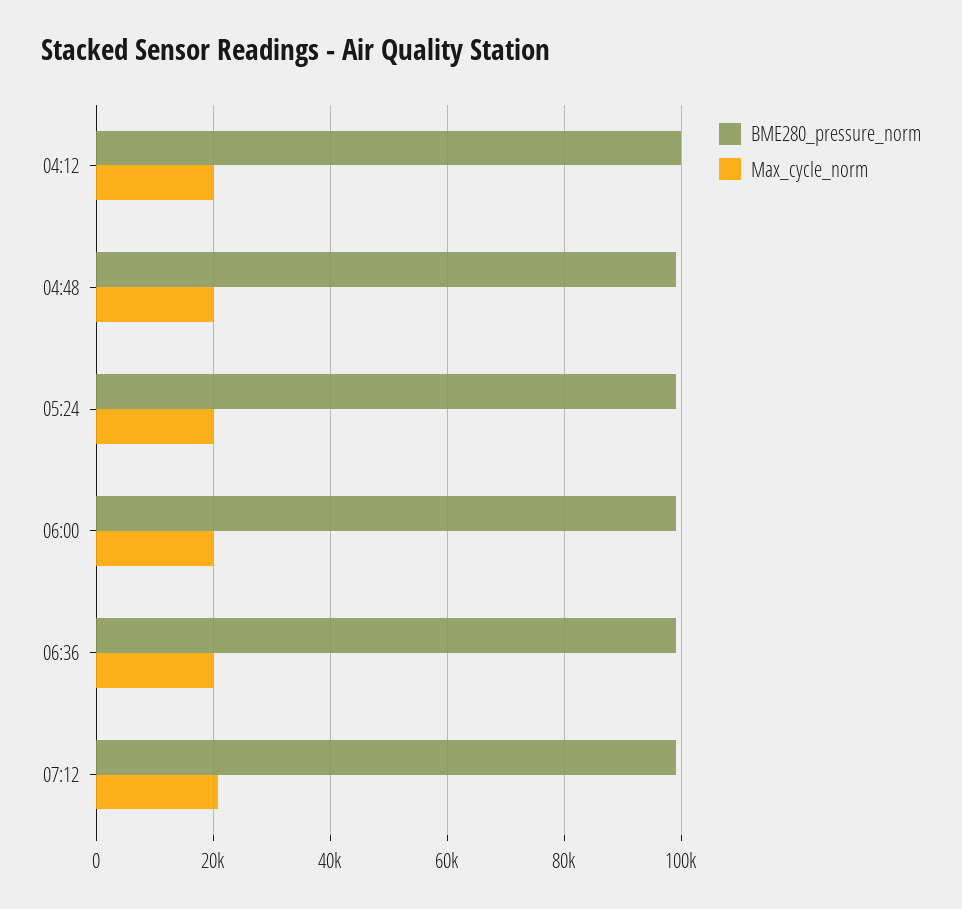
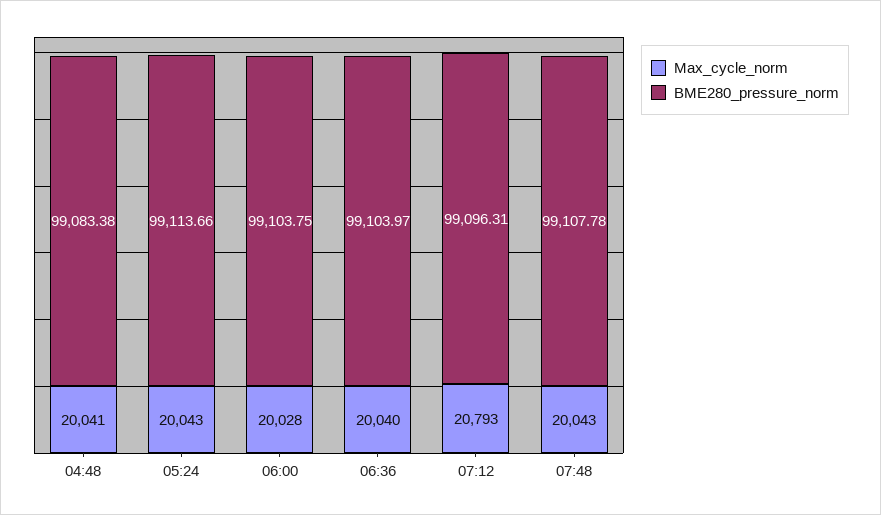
BME280_pressure_norm, 04:12: 100000 -> none
Max_cycle_norm, 04:12: 20000 -> none
Max_cycle_norm, 07:48: none -> 20043
BME280_pressure_norm, 07:48: none -> 99107.78

